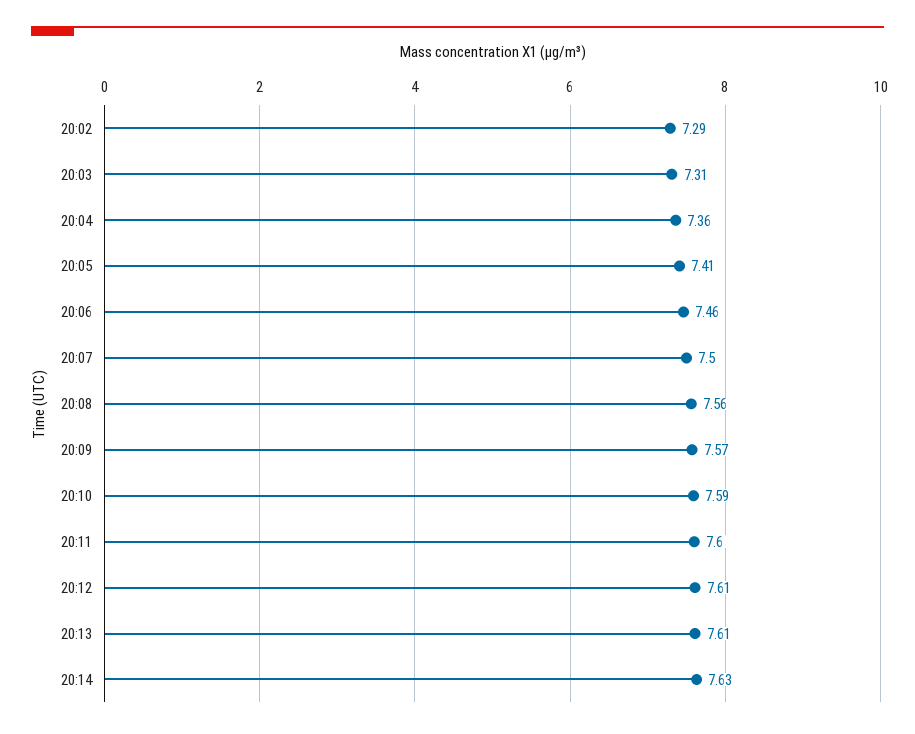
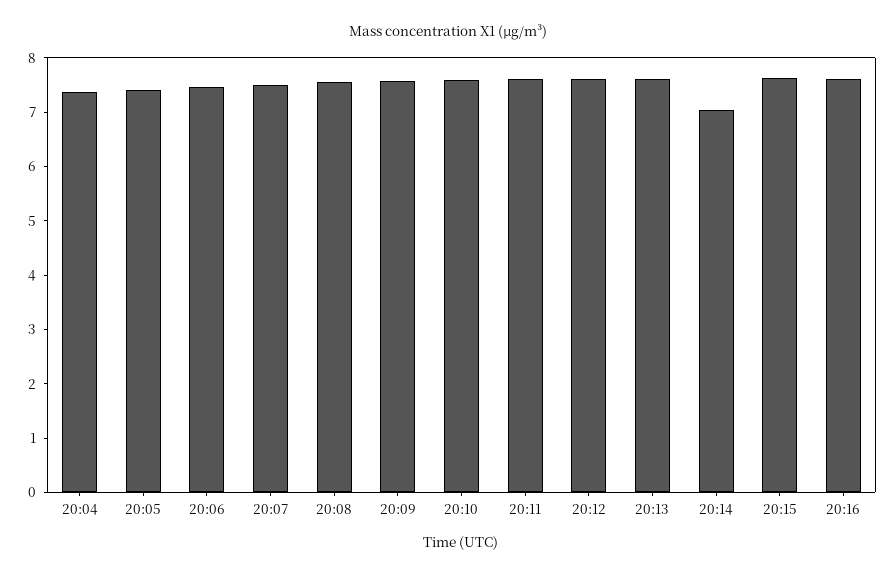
20:02: 7.29 -> none
20:03: 7.31 -> none
20:14: 7.63 -> 7
20:15: none -> 7.6
20:16: none -> 7.6

